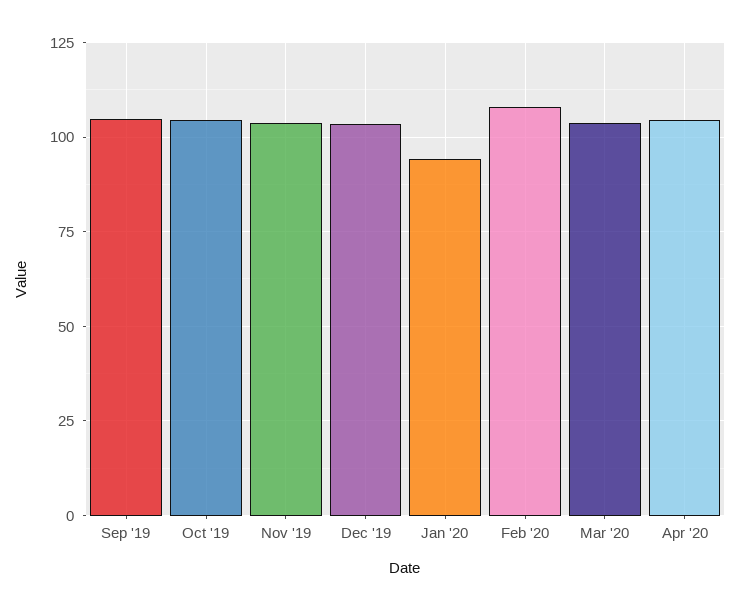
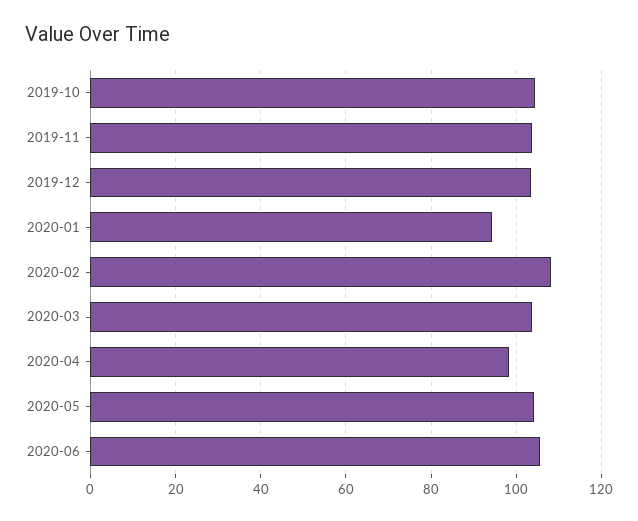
Sep '19: 105 -> none
Apr '20: 105 -> 98
2020-05: none -> 104
2020-06: none -> 106

